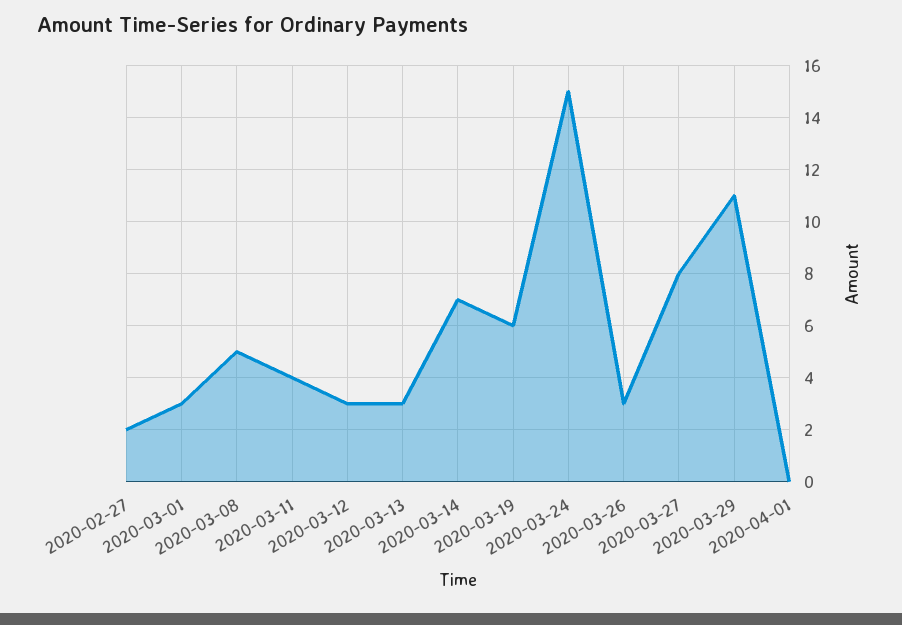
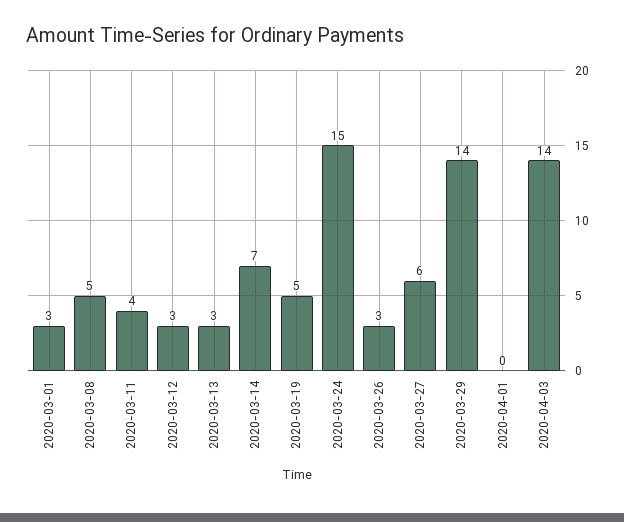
2020-02-27: 2 -> none
2020-03-19: 6 -> 5
2020-03-27: 8 -> 6
2020-03-29: 11 -> 14
2020-04-03: none -> 14

